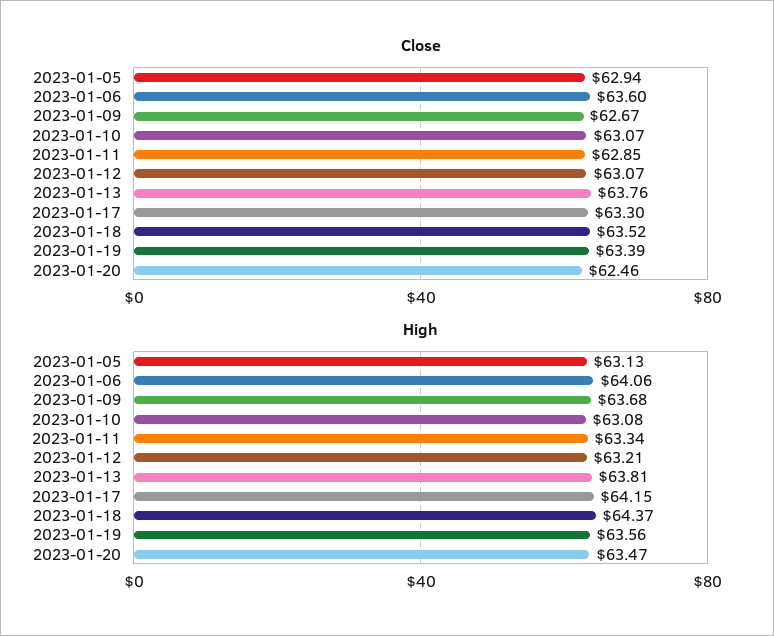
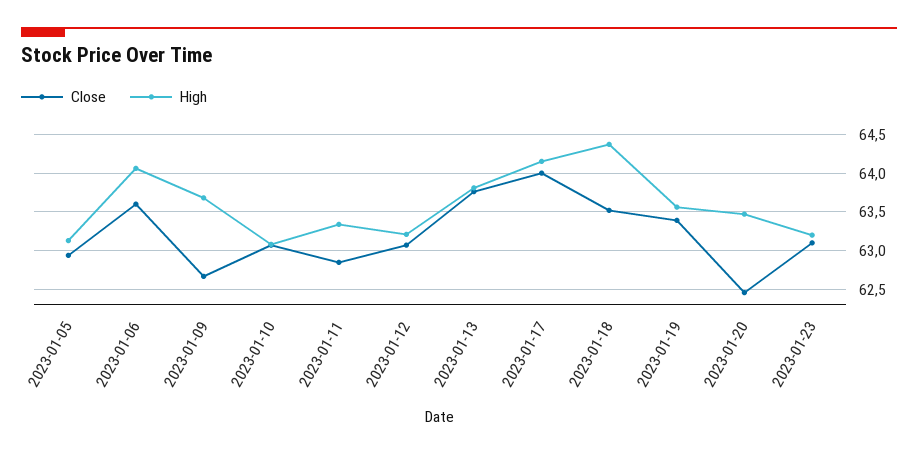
Close, 2023-01-17: 63.3 -> 64
Close, 2023-01-23: none -> 63.1
High, 2023-01-23: none -> 63.2

